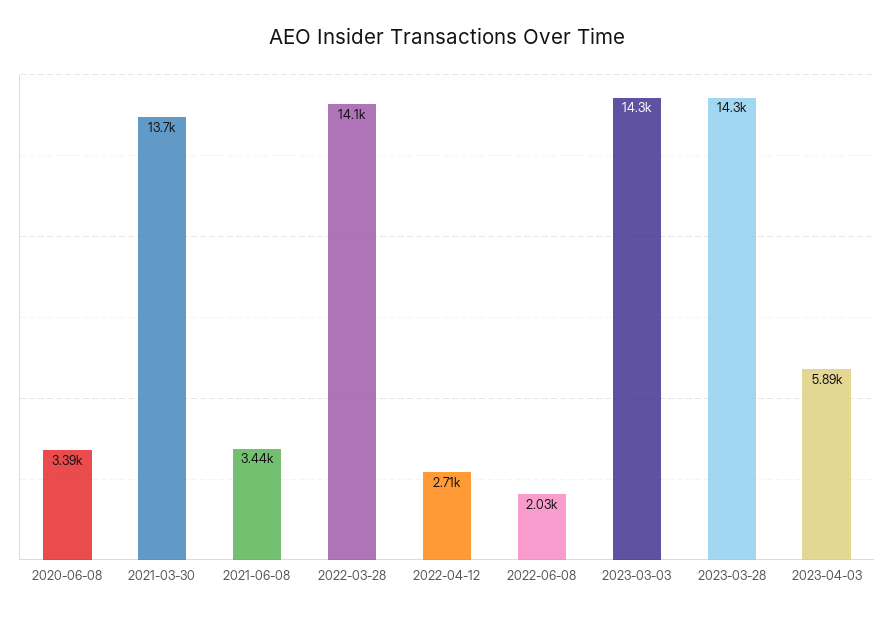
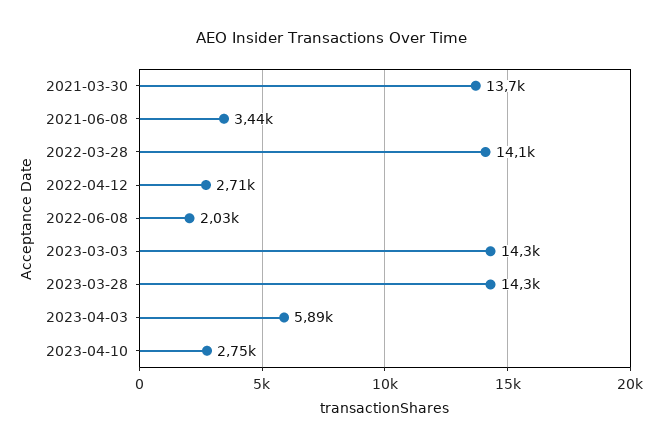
2020-06-08: 3390 -> none
2023-04-10: none -> 2750

